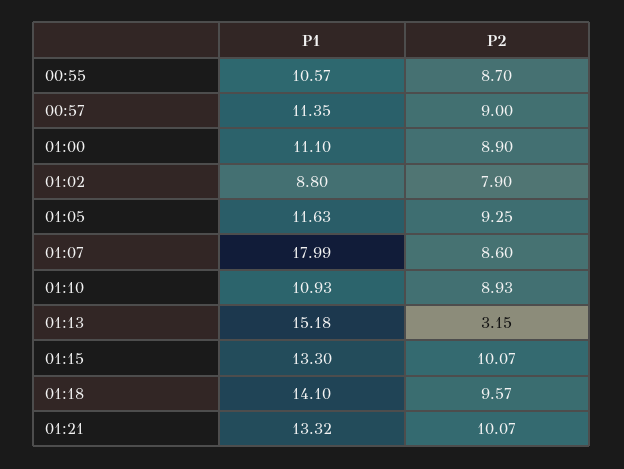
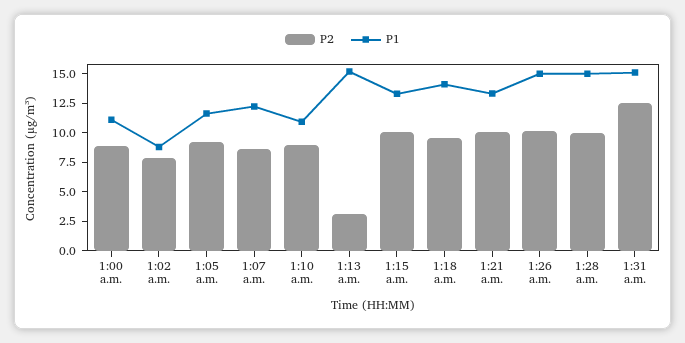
P1, 00:55: 10.57 -> none
P2, 00:55: 8.7 -> none
P1, 00:57: 11.35 -> none
P2, 00:57: 9 -> none
P1, 01:07: 17.99 -> 12.5
P2, 1:26 a.m.: none -> 10
P1, 1:26 a.m.: none -> 15
P2, 1:28 a.m.: none -> 10
P1, 1:28 a.m.: none -> 15
P2, 1:31 a.m.: none -> 12.5
P1, 1:31 a.m.: none -> 15

